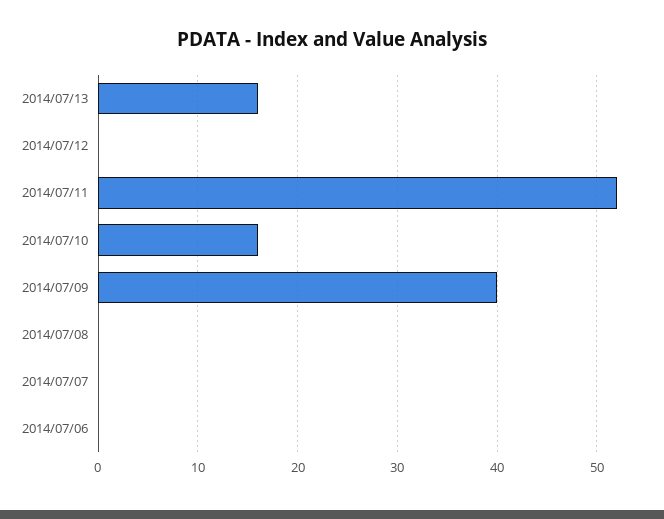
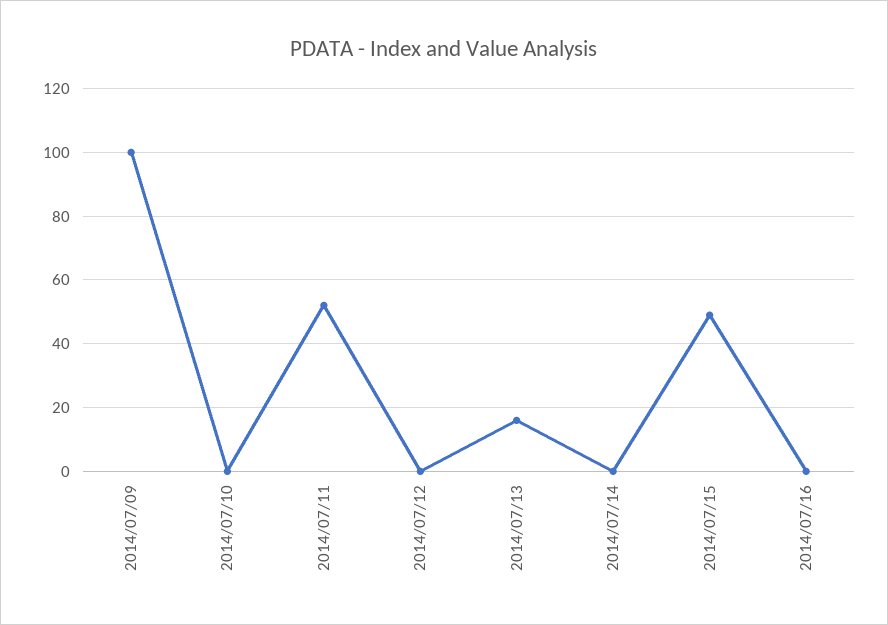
2014/07/10: 16 -> 0
2014/07/09: 40 -> 100
2014/07/08: 0 -> none
2014/07/07: 0 -> none
2014/07/06: 0 -> none
2014/07/14: none -> 0
2014/07/15: none -> 50
2014/07/16: none -> 0

